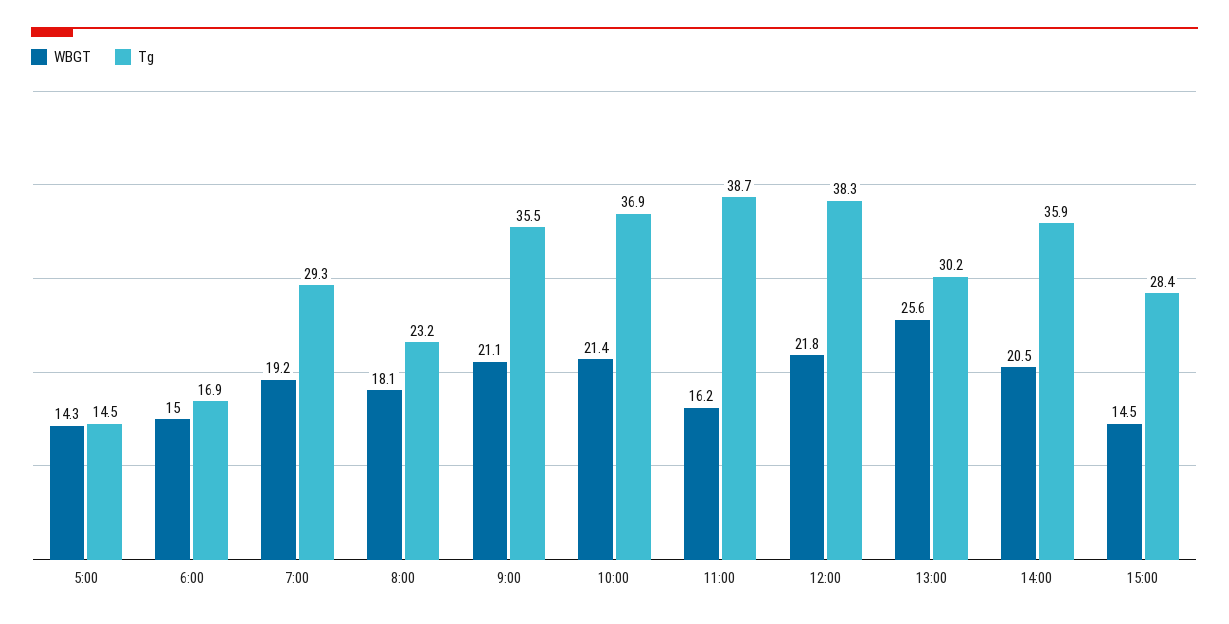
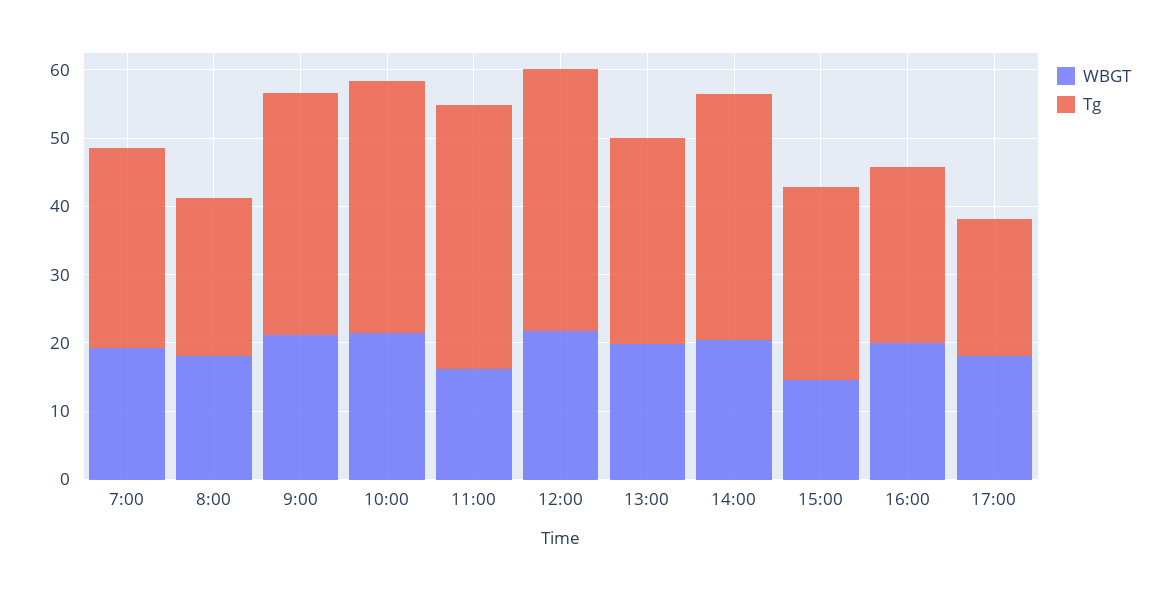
WBGT, 5:00: 14.3 -> none
Tg, 5:00: 14.5 -> none
WBGT, 6:00: 15 -> none
Tg, 6:00: 16.9 -> none
WBGT, 13:00: 25.6 -> 20
WBGT, 16:00: none -> 20
Tg, 16:00: none -> 26
WBGT, 17:00: none -> 18
Tg, 17:00: none -> 20

